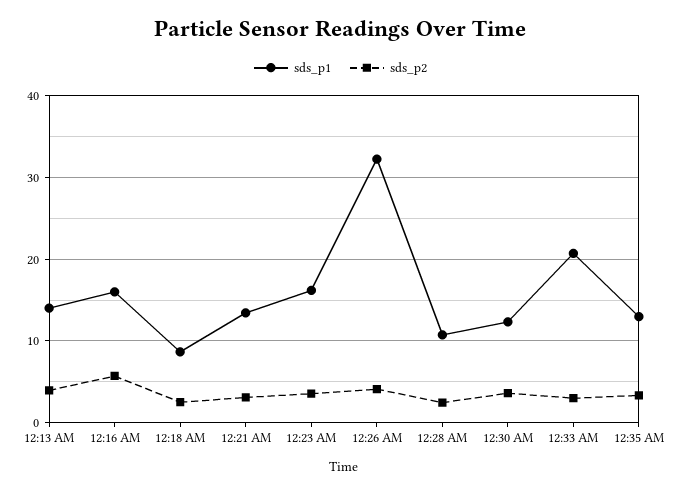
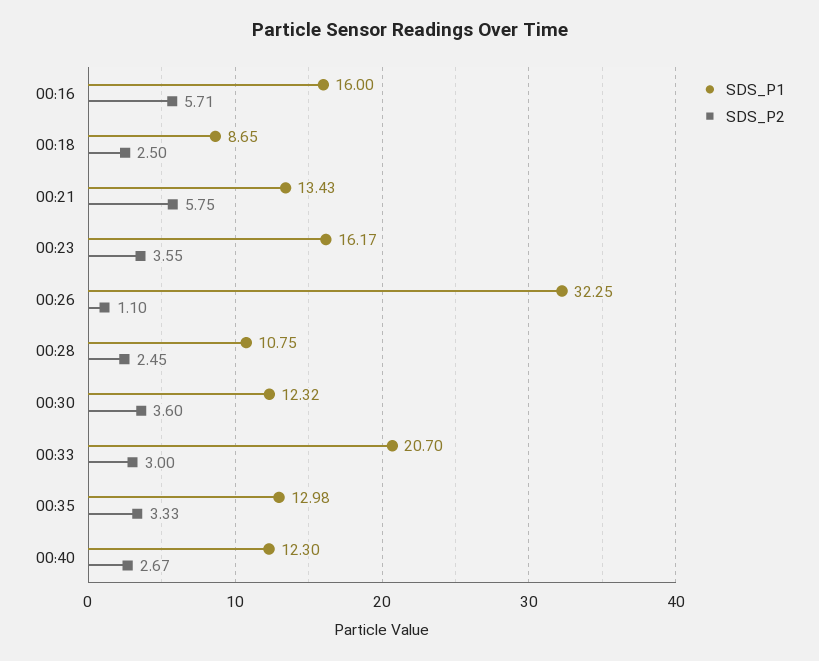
sds_p1, 12:13 AM: 14 -> none
sds_p2, 12:13 AM: 4 -> none
sds_p2, 12:21 AM: 3 -> 5.75
sds_p2, 12:26 AM: 4 -> 1.1
sds_p1, 00:40: none -> 12.3
sds_p2, 00:40: none -> 2.67

